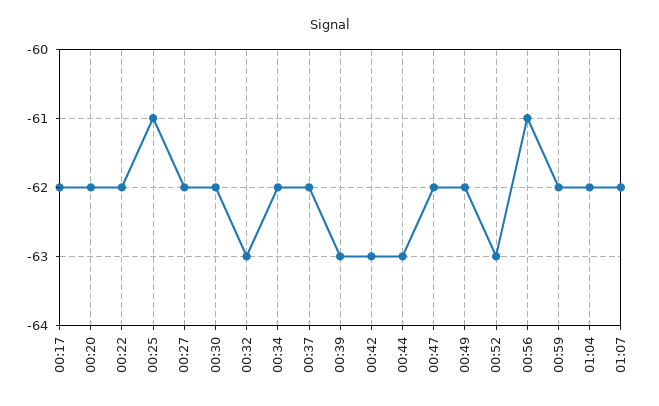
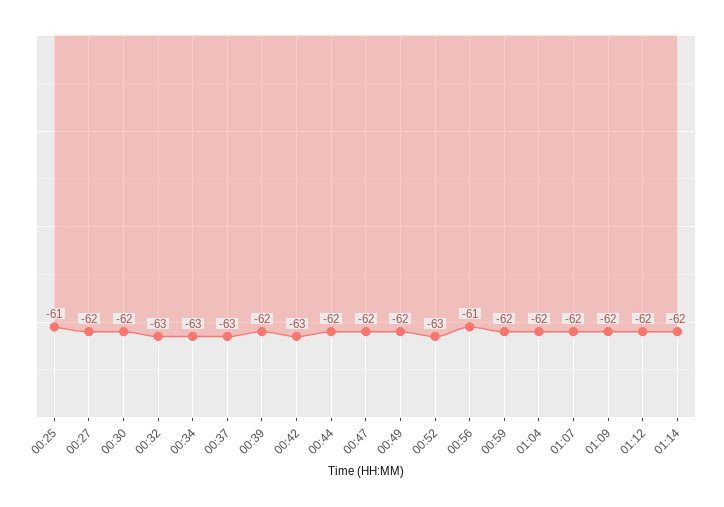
00:17: -62 -> none
00:20: -62 -> none
00:22: -62 -> none
00:34: -62 -> -63
00:37: -62 -> -63
00:39: -63 -> -62
00:44: -63 -> -62
01:09: none -> -62
01:12: none -> -62
01:14: none -> -62

